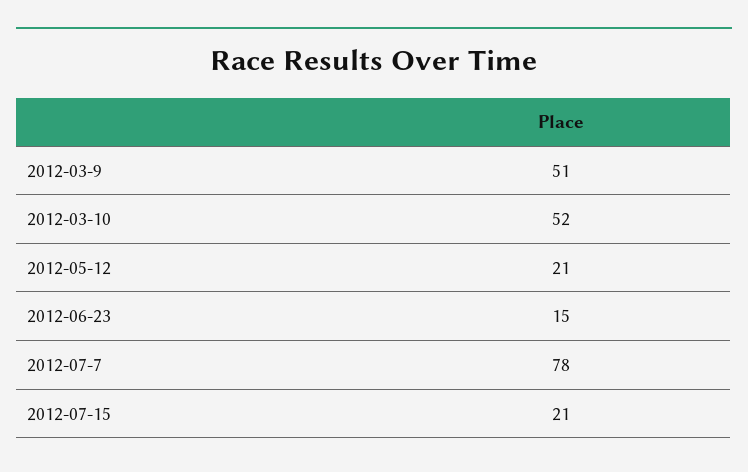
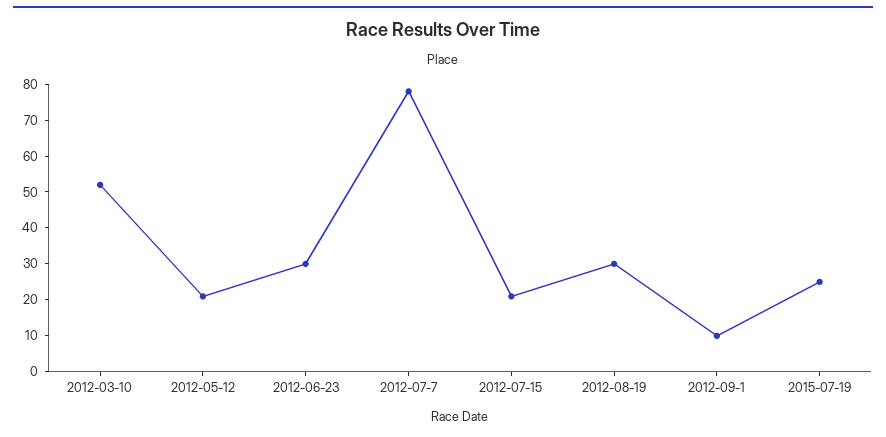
2012-03-9: 51 -> none
2012-06-23: 15 -> 30
2012-08-19: none -> 30
2012-09-1: none -> 10
2015-07-19: none -> 25

